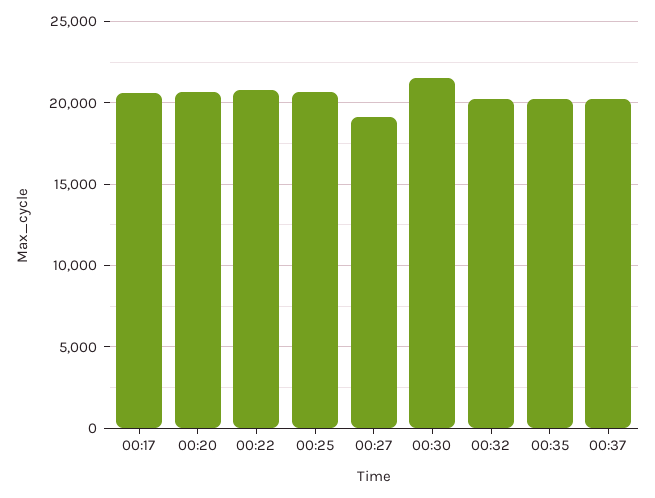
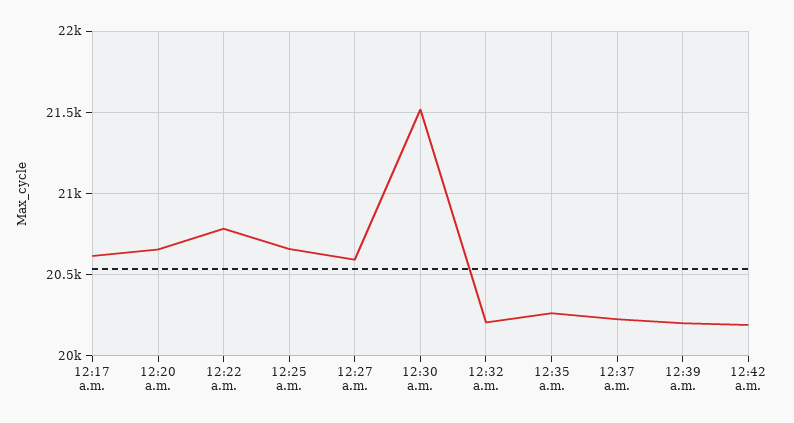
00:27: 19000 -> 20600
12:39 a.m.: none -> 20200
12:42 a.m.: none -> 20200

